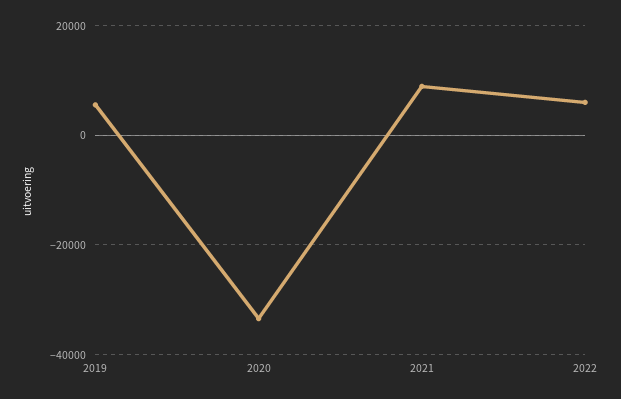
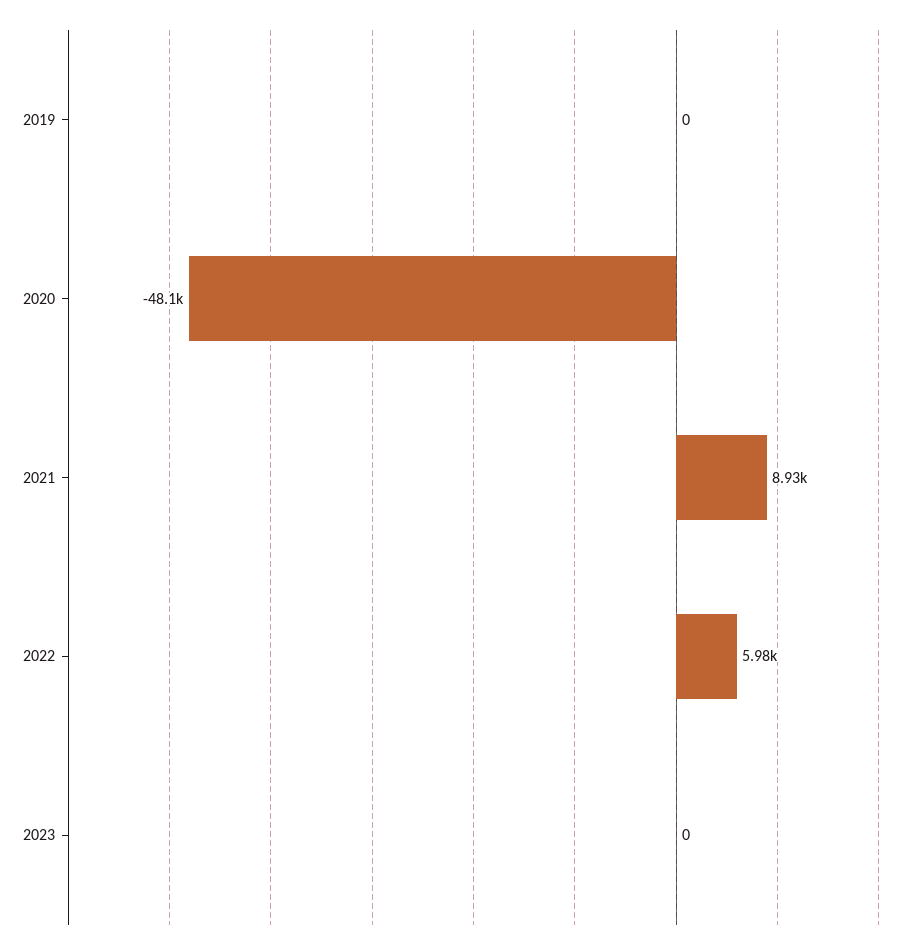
2019: 6000 -> 0
2020: -34000 -> -48100
2023: none -> 0

